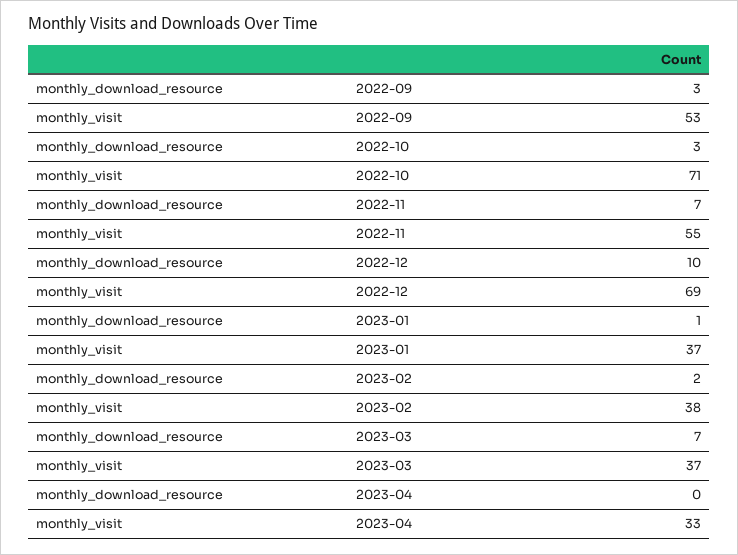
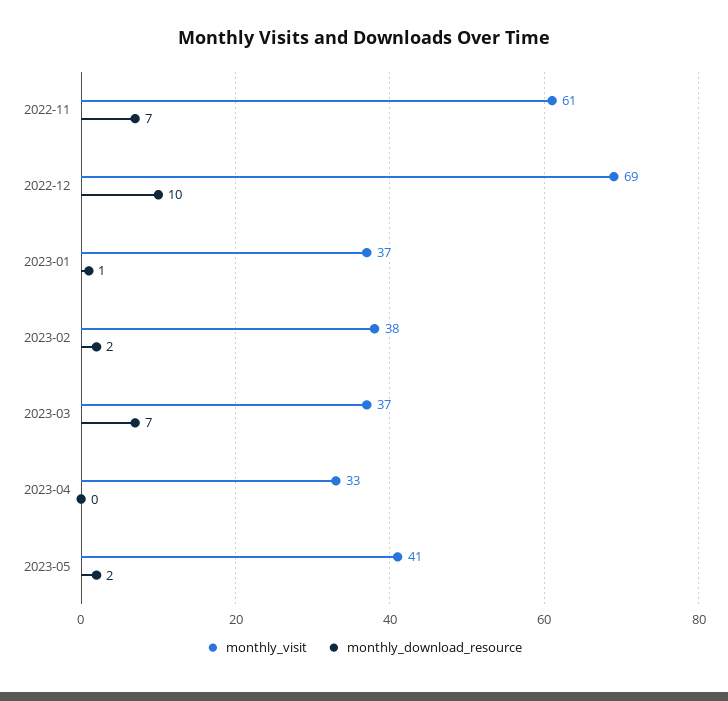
monthly_download_resource, 2022-09: 3 -> none
monthly_visit, 2022-09: 53 -> none
monthly_download_resource, 2022-10: 3 -> none
monthly_visit, 2022-10: 71 -> none
monthly_visit, 2022-11: 55 -> 61
monthly_visit, 2023-05: none -> 41
monthly_download_resource, 2023-05: none -> 2

